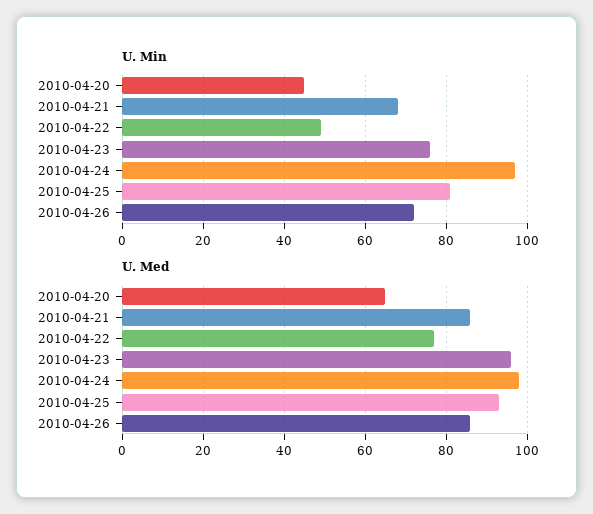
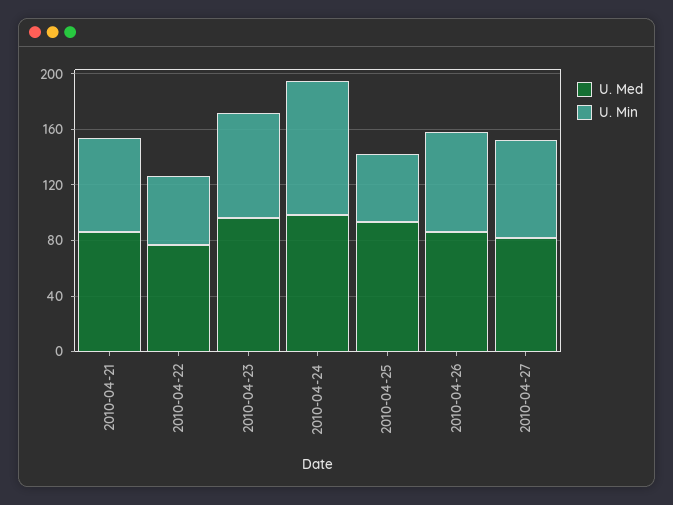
U. Min, 2010-04-20: 45 -> none
U. Min, 2010-04-25: 80 -> 50
U. Med, 2010-04-20: 65 -> none
U. Med, 2010-04-27: none -> 80
U. Min, 2010-04-27: none -> 70

